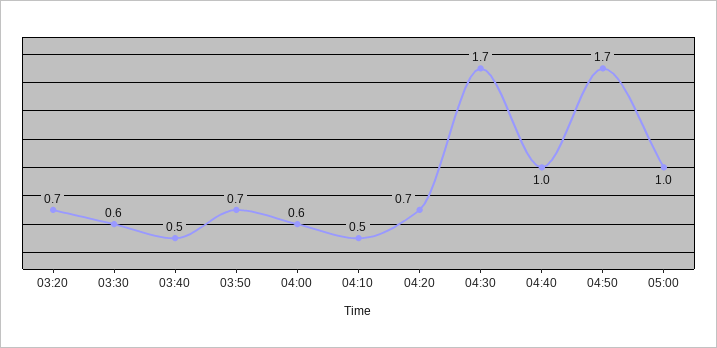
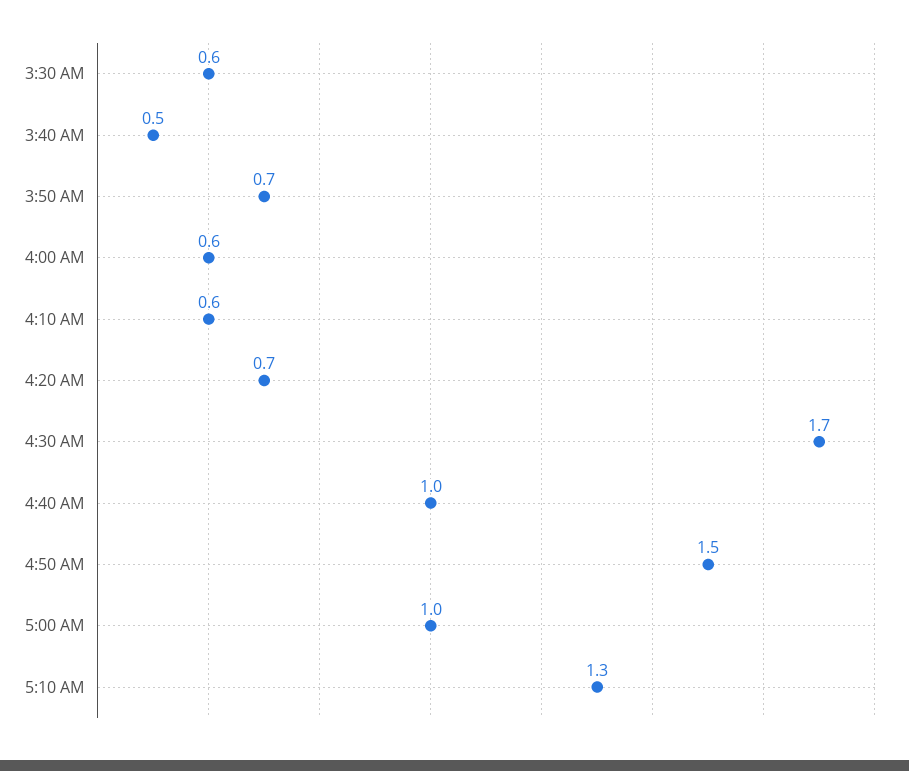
03:20: 0.7 -> none
04:10: 0.5 -> 0.6
04:50: 1.7 -> 1.5
5:10 AM: none -> 1.3

